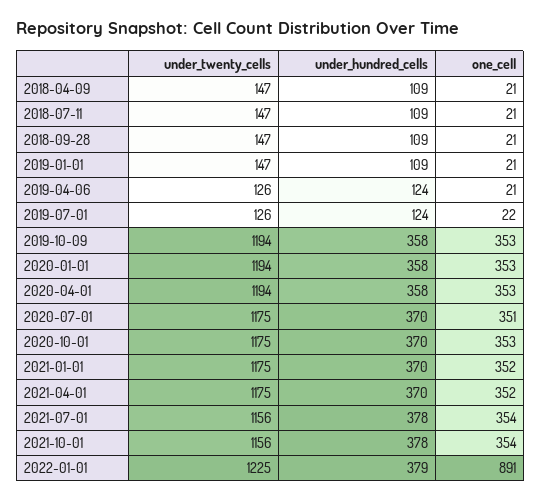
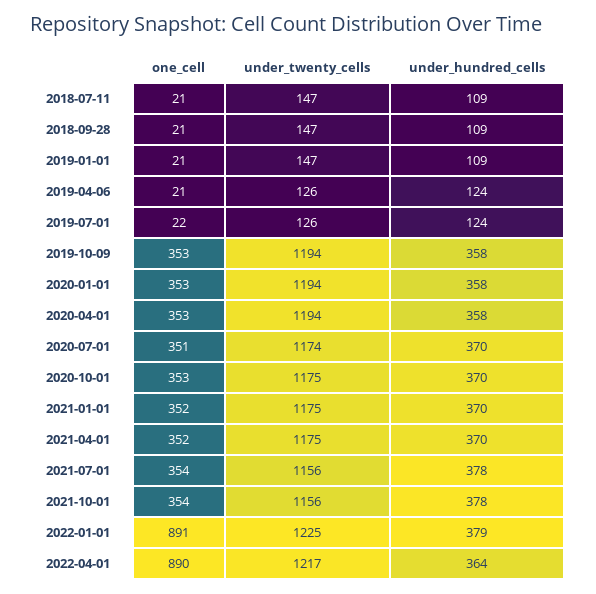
under_twenty_cells, 2018-04-09: 147 -> none
under_hundred_cells, 2018-04-09: 109 -> none
one_cell, 2018-04-09: 21 -> none
under_twenty_cells, 2020-07-01: 1175 -> 1174
one_cell, 2022-04-01: none -> 890
under_twenty_cells, 2022-04-01: none -> 1217
under_hundred_cells, 2022-04-01: none -> 364

